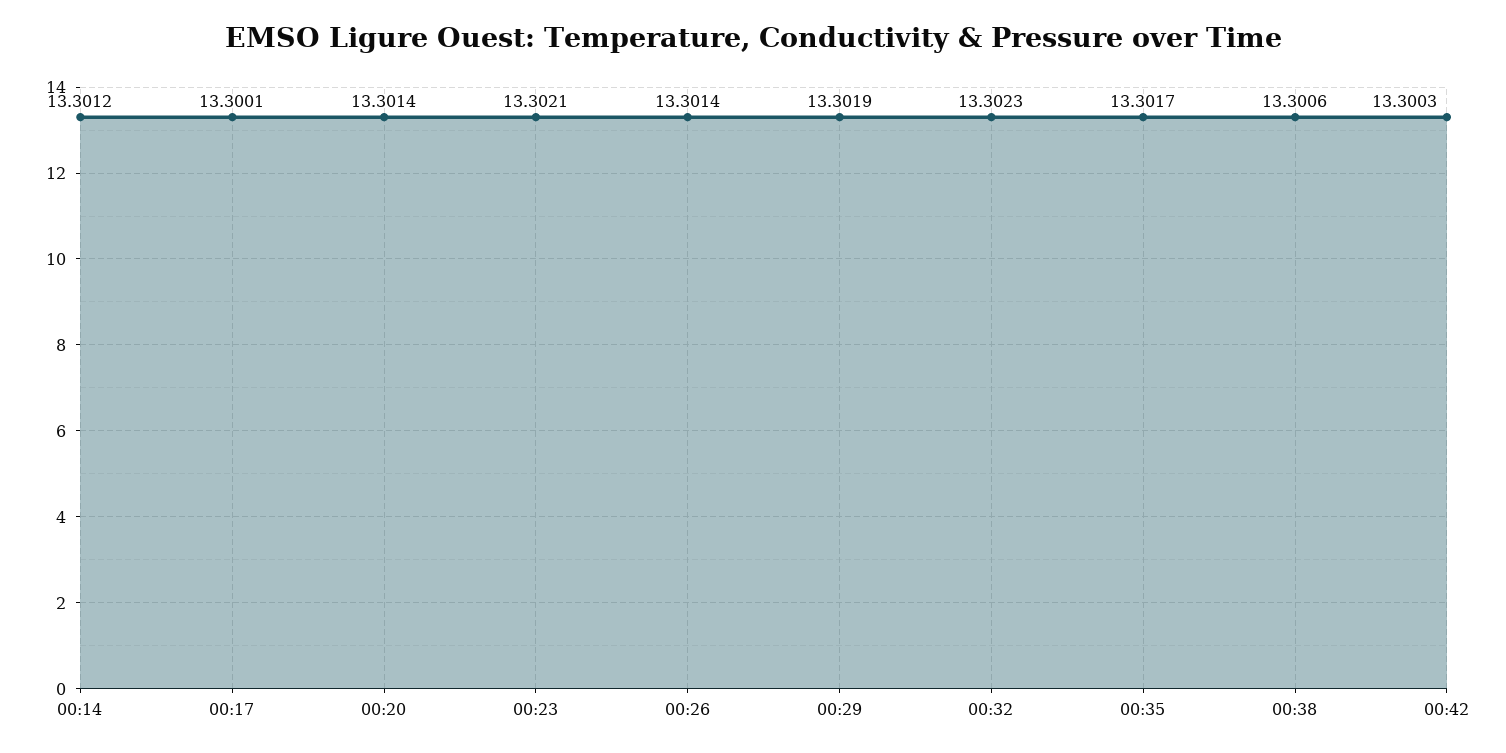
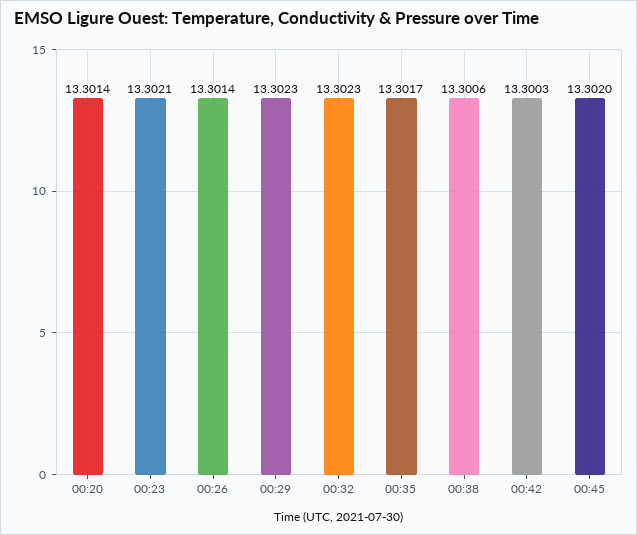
00:14: 13.3012 -> none
00:17: 13.3001 -> none
00:29: 13.3019 -> 13.3023
00:45: none -> 13.302

